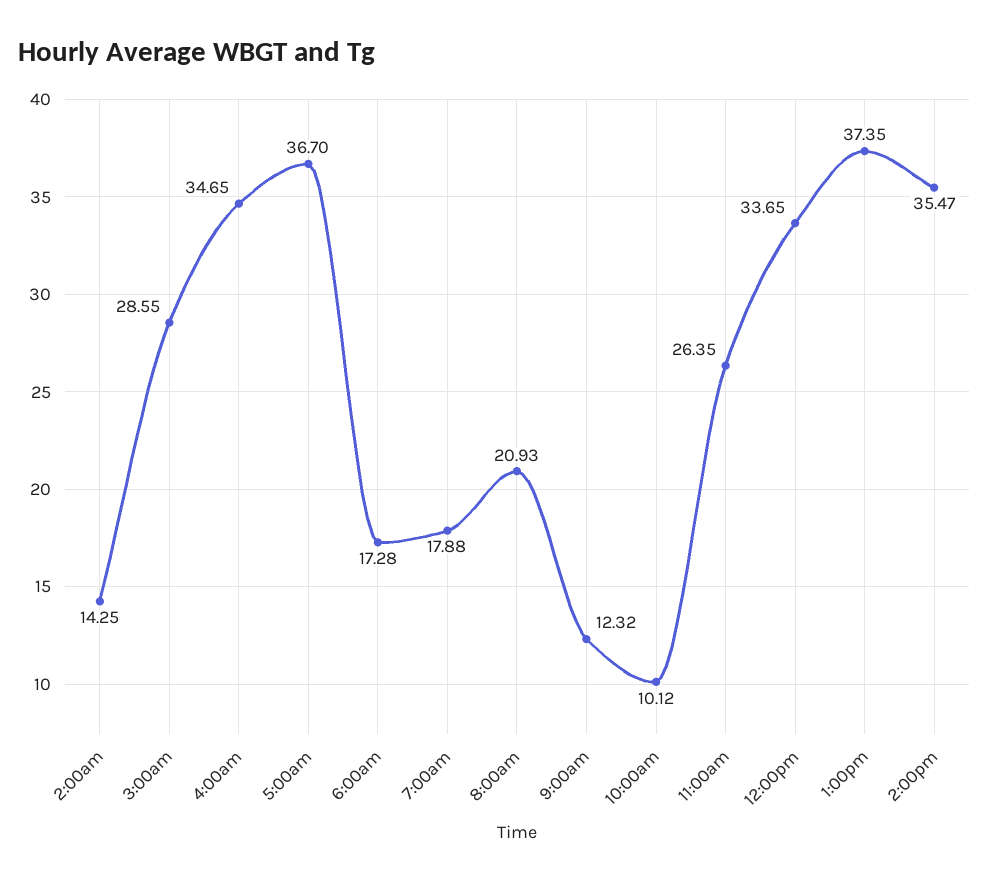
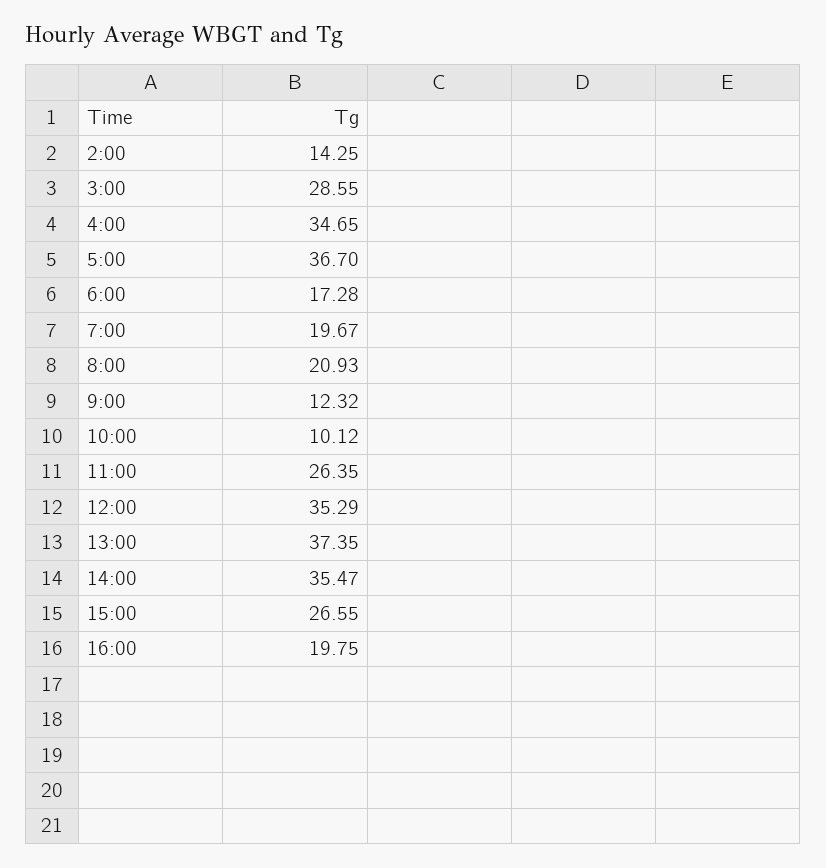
7:00am: 17.88 -> 19.67
12:00pm: 33.65 -> 35.29
15:00: none -> 26.55
16:00: none -> 19.75

